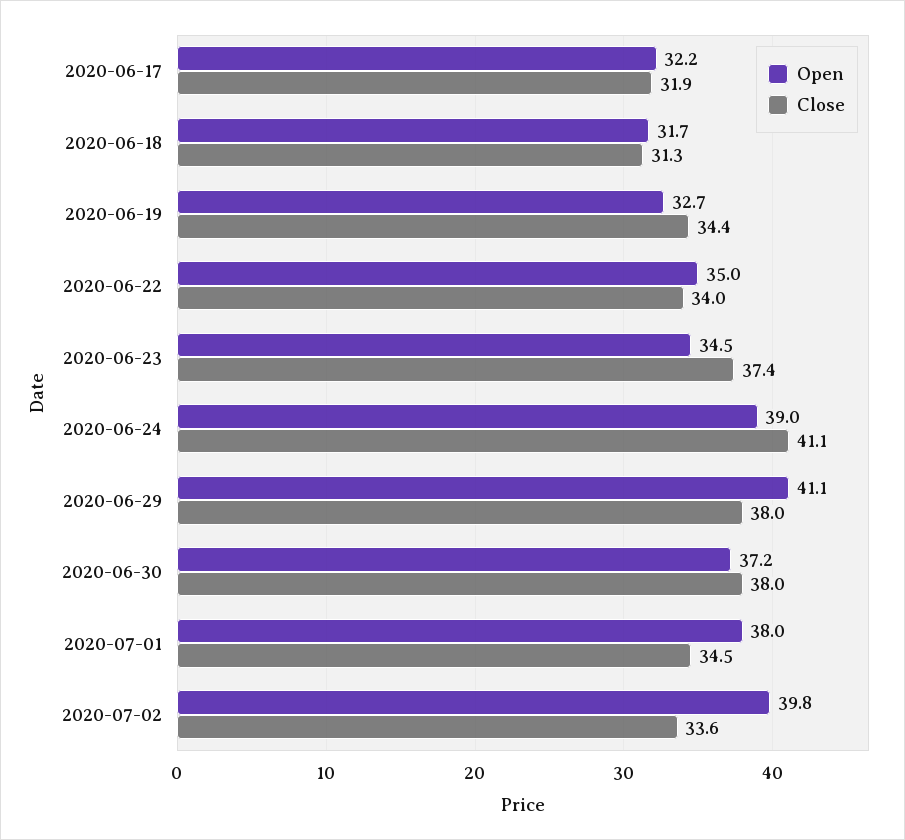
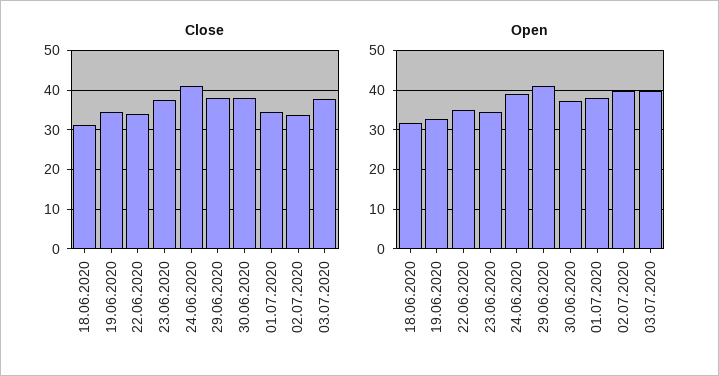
Open, 2020-06-17: 32.2 -> none
Close, 2020-06-17: 31.9 -> none
Close, 03.07.2020: none -> 38
Open, 03.07.2020: none -> 40

